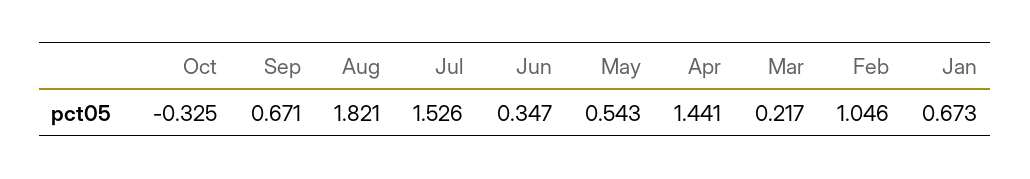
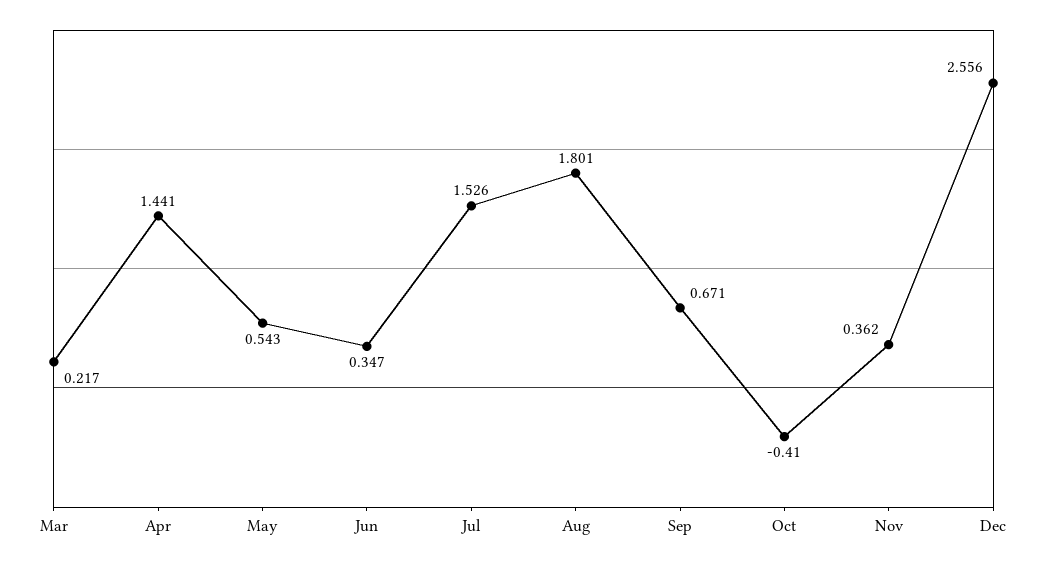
Oct: -0.325 -> -0.41
Aug: 1.821 -> 1.801
Feb: 1.046 -> none
Jan: 0.673 -> none
Nov: none -> 0.362
Dec: none -> 2.556

